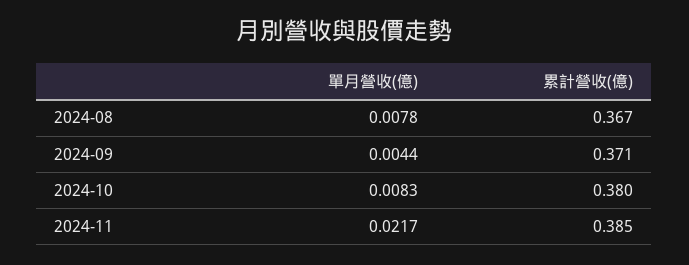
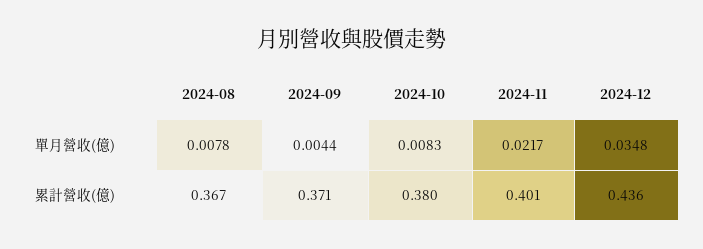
累計營收(億), 2024-11: 0.385 -> 0.401
單月營收(億), 2024-12: none -> 0.0348
累計營收(億), 2024-12: none -> 0.436

